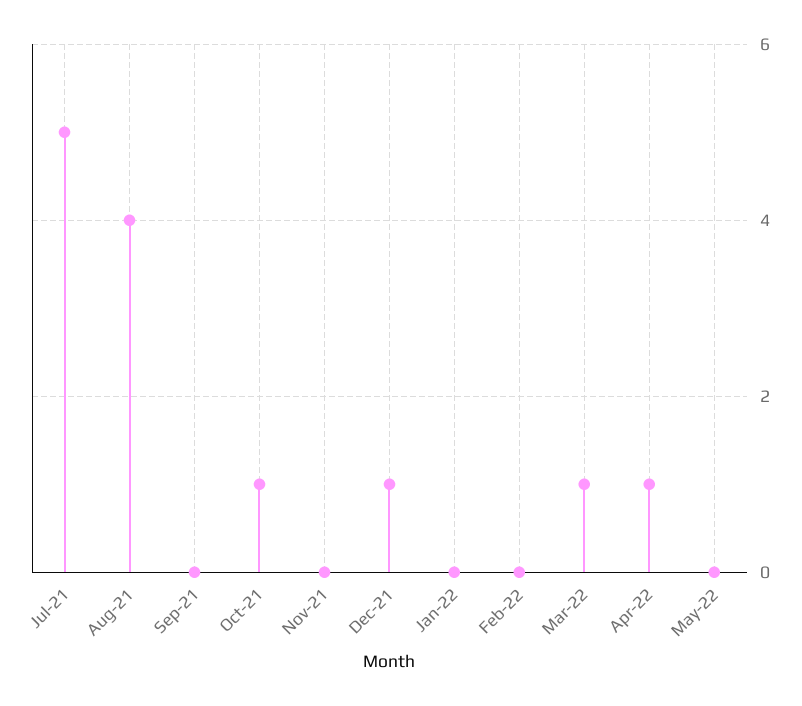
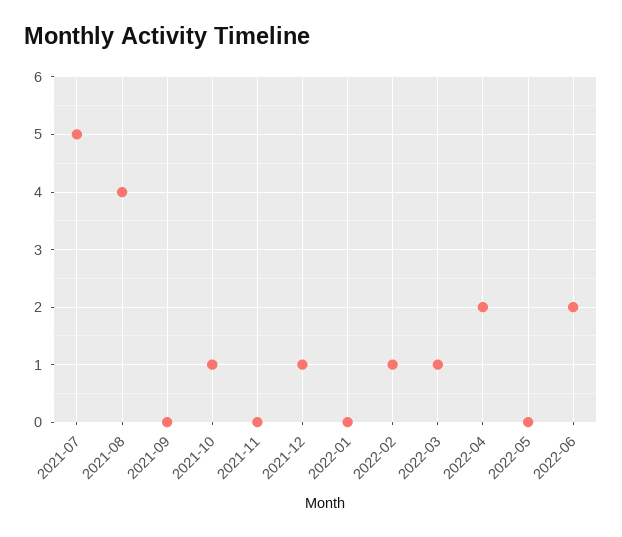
Feb-22: 0 -> 1
Apr-22: 1 -> 2
2022-06: none -> 2

